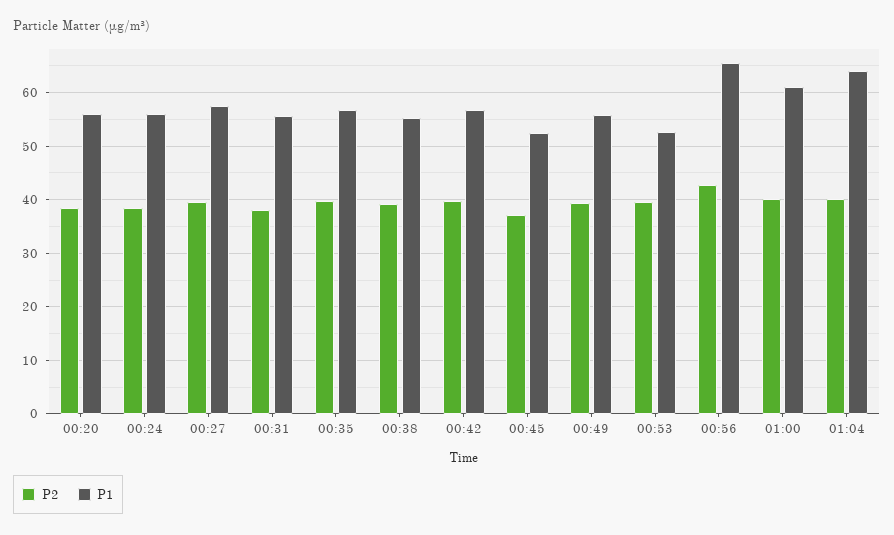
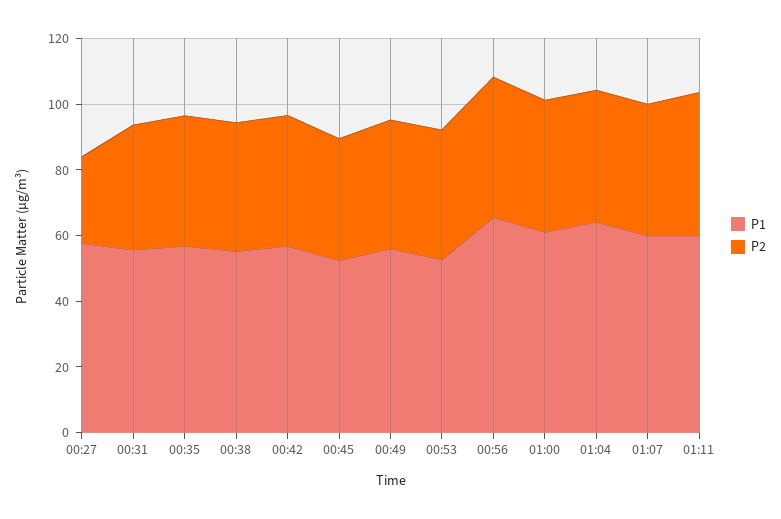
P2, 00:20: 38 -> none
P1, 00:20: 56 -> none
P2, 00:24: 38 -> none
P1, 00:24: 56 -> none
P2, 00:27: 40 -> 25
P1, 01:07: none -> 60
P2, 01:07: none -> 40
P1, 01:11: none -> 60
P2, 01:11: none -> 45

